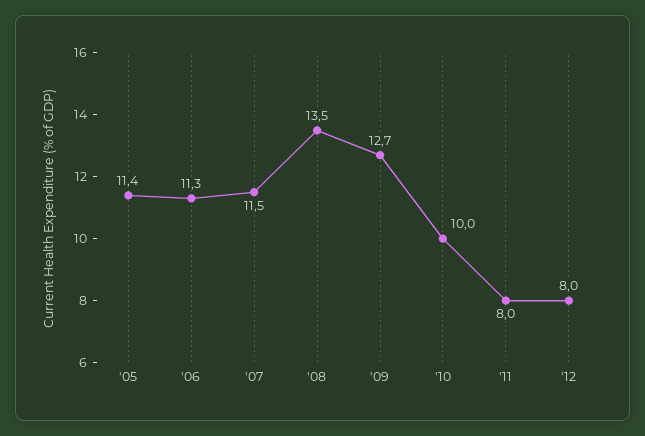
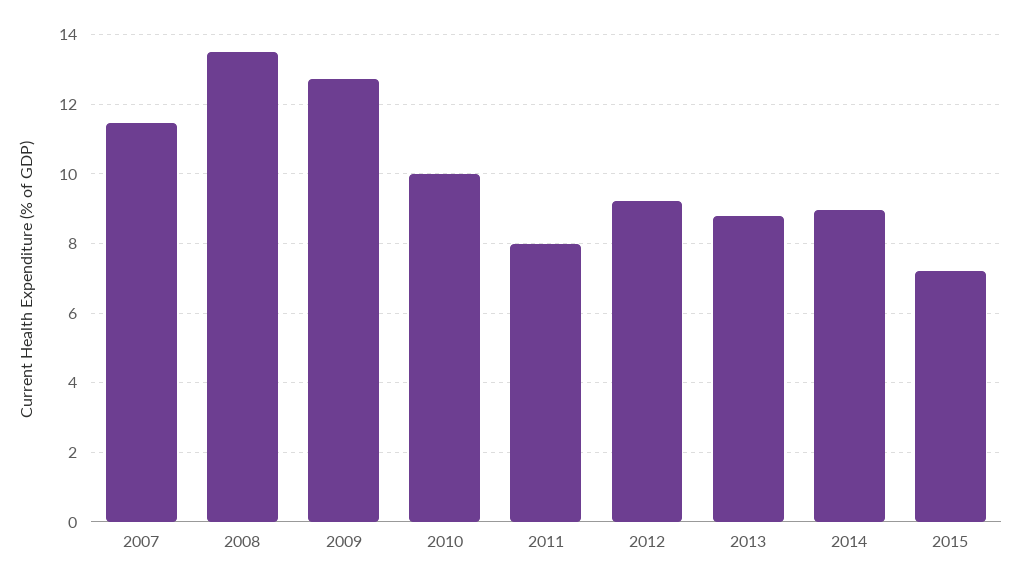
'05: 11.4 -> none
'06: 11.3 -> none
'12: 8 -> 9.2
2013: none -> 8.8
2014: none -> 9
2015: none -> 7.2

